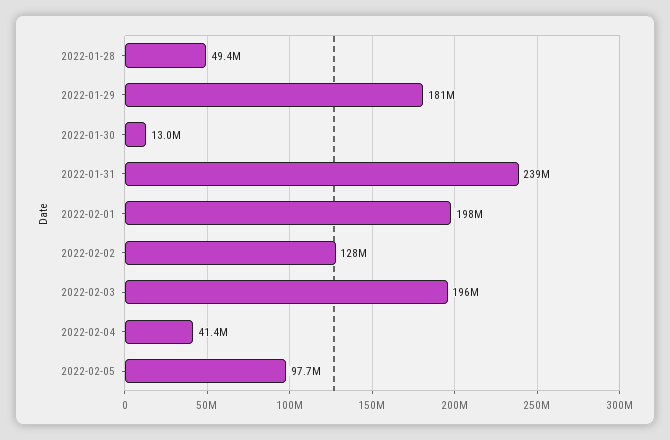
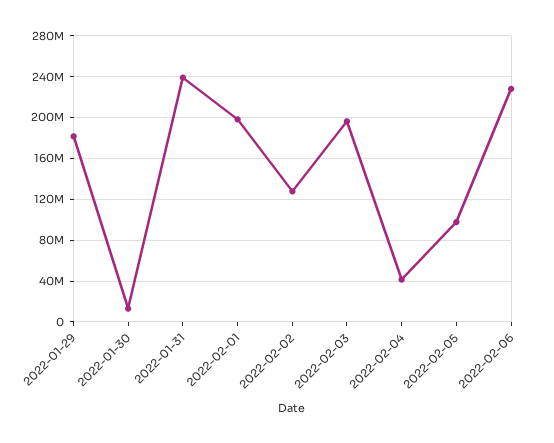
2022-01-28: 49400000 -> none
2022-02-06: none -> 230000000

